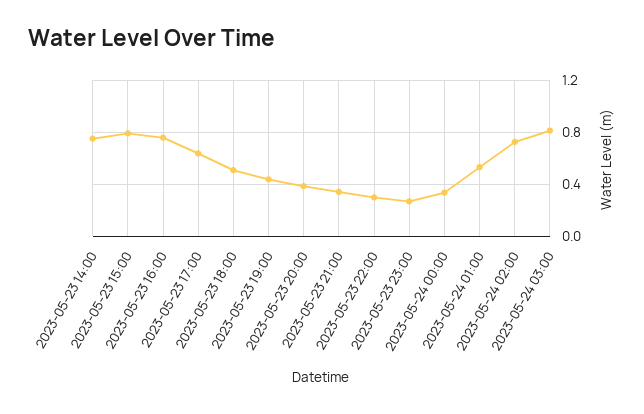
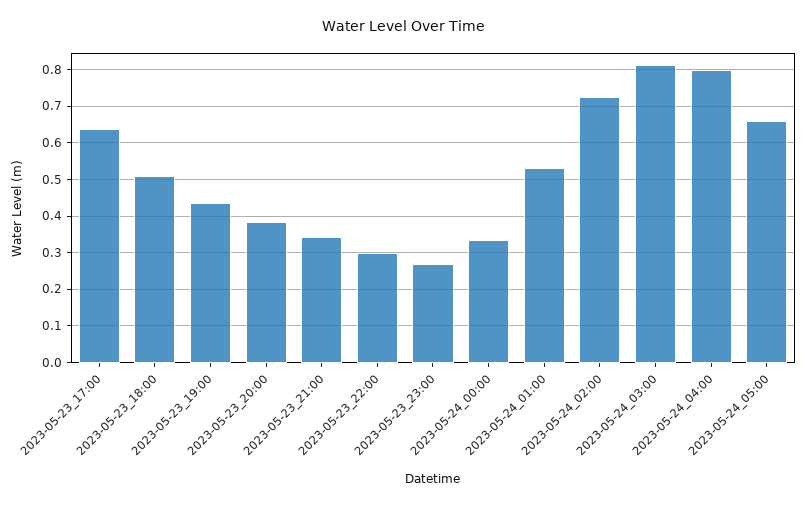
2023-05-23 14:00: 0.75 -> none
2023-05-23 15:00: 0.8 -> none
2023-05-23 16:00: 0.75 -> none
2023-05-24_04:00: none -> 0.8
2023-05-24_05:00: none -> 0.66

